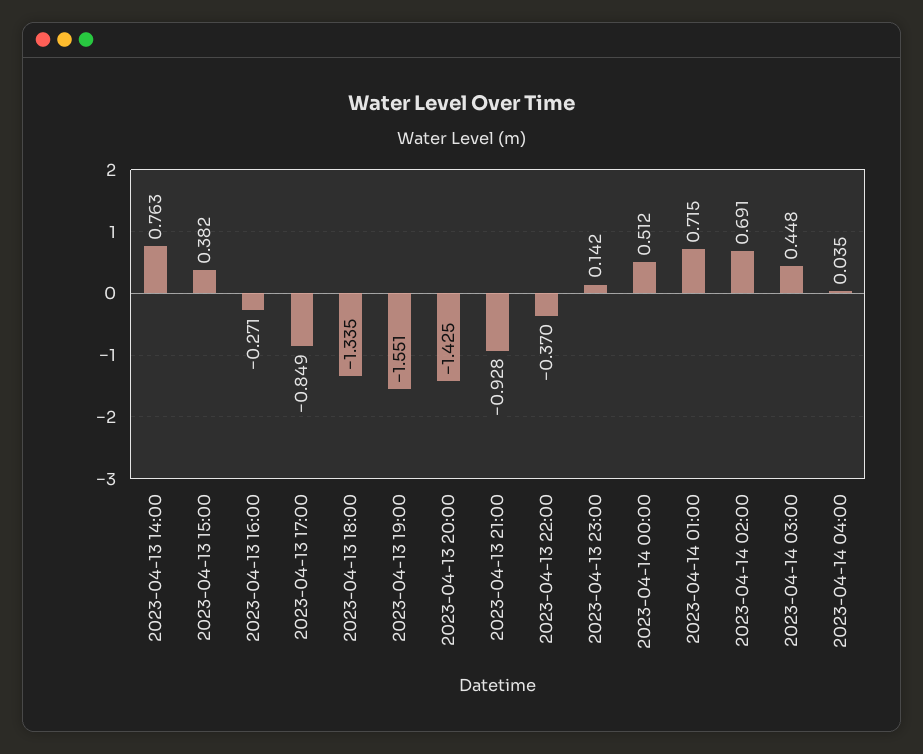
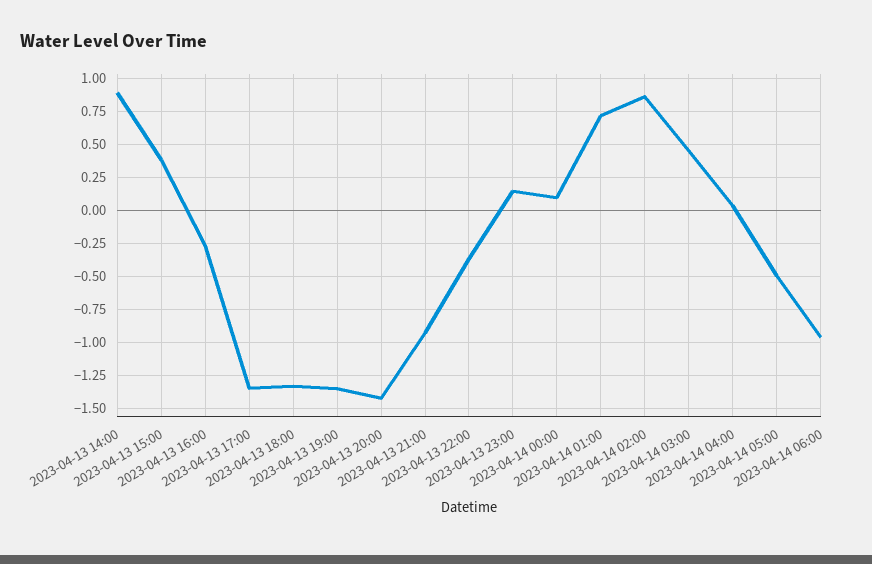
2023-04-13 14:00: 0.763 -> 0.9
2023-04-13 17:00: -0.849 -> -1.35
2023-04-13 19:00: -1.551 -> -1.35
2023-04-14 00:00: 0.512 -> 0.1
2023-04-14 02:00: 0.691 -> 0.85
2023-04-14 05:00: none -> -0.5
2023-04-14 06:00: none -> -0.95

